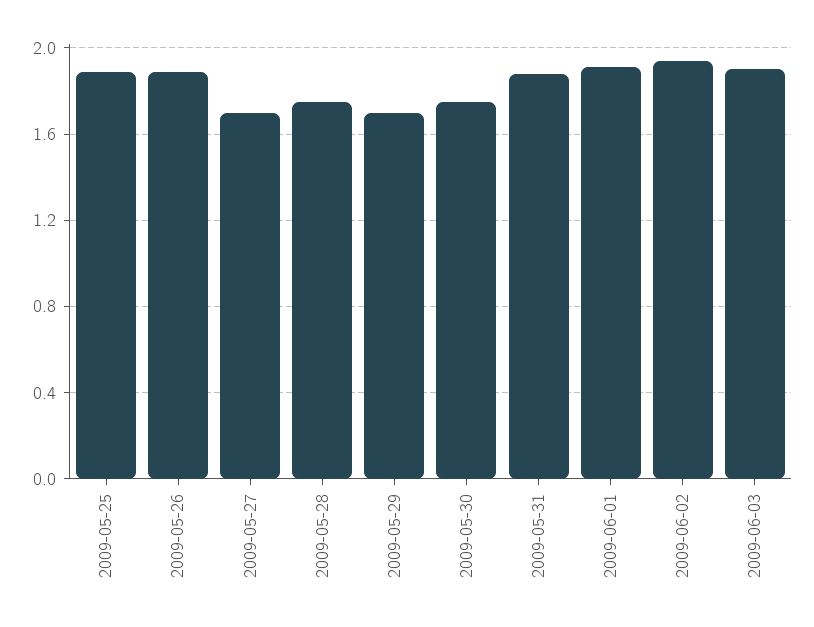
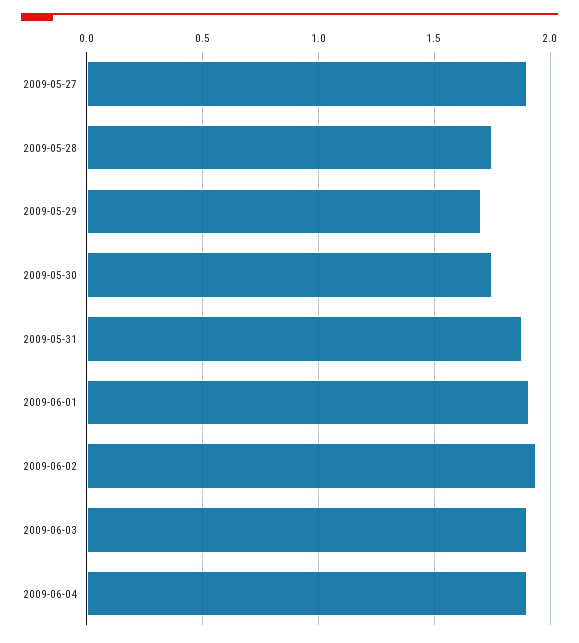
2009-05-25: 1.9 -> none
2009-05-26: 1.9 -> none
2009-05-27: 1.7 -> 1.9
2009-06-04: none -> 1.9

